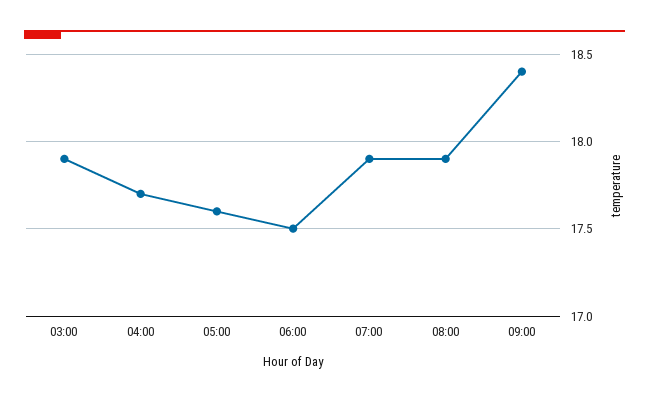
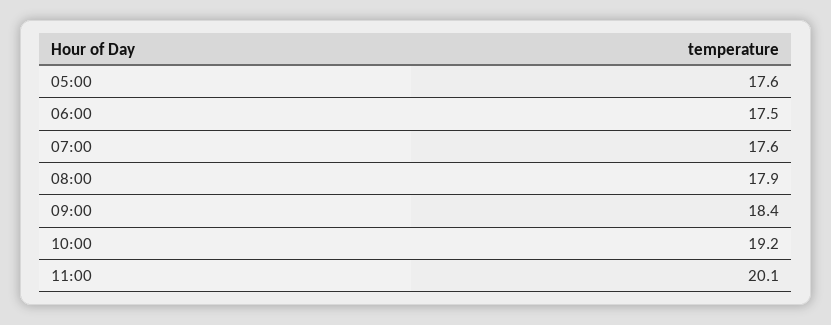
03:00: 17.9 -> none
04:00: 17.7 -> none
07:00: 17.9 -> 17.6
10:00: none -> 19.2
11:00: none -> 20.1

